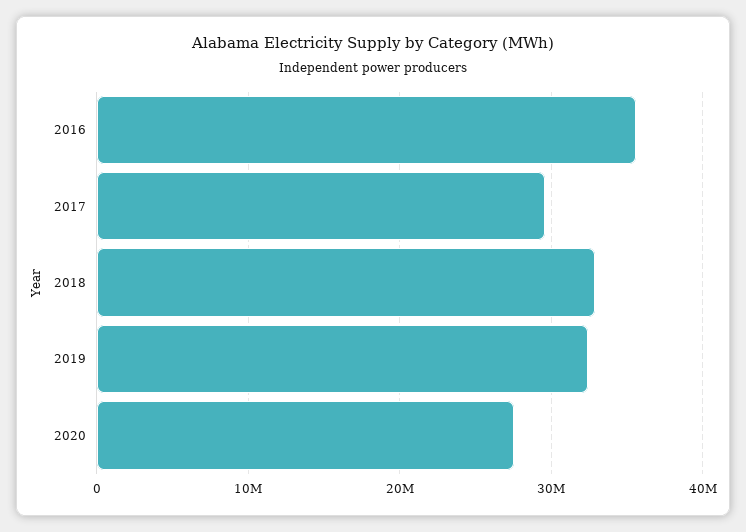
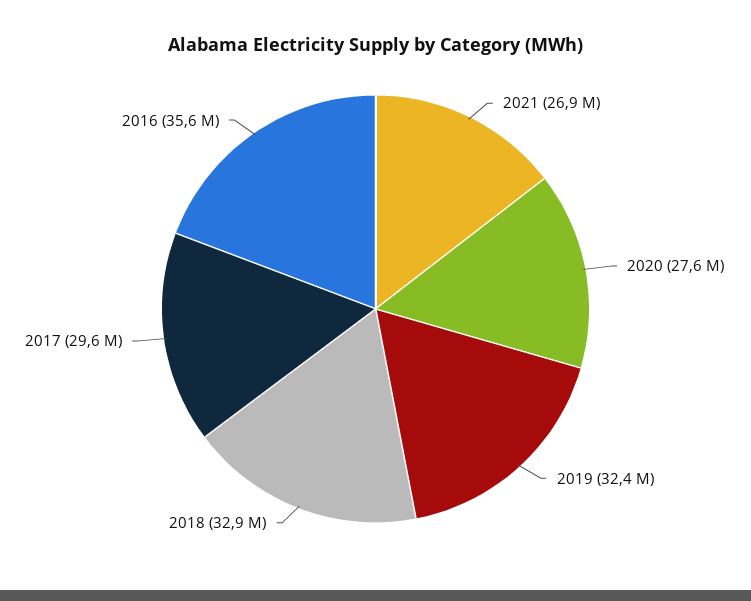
2021: none -> 26900000

